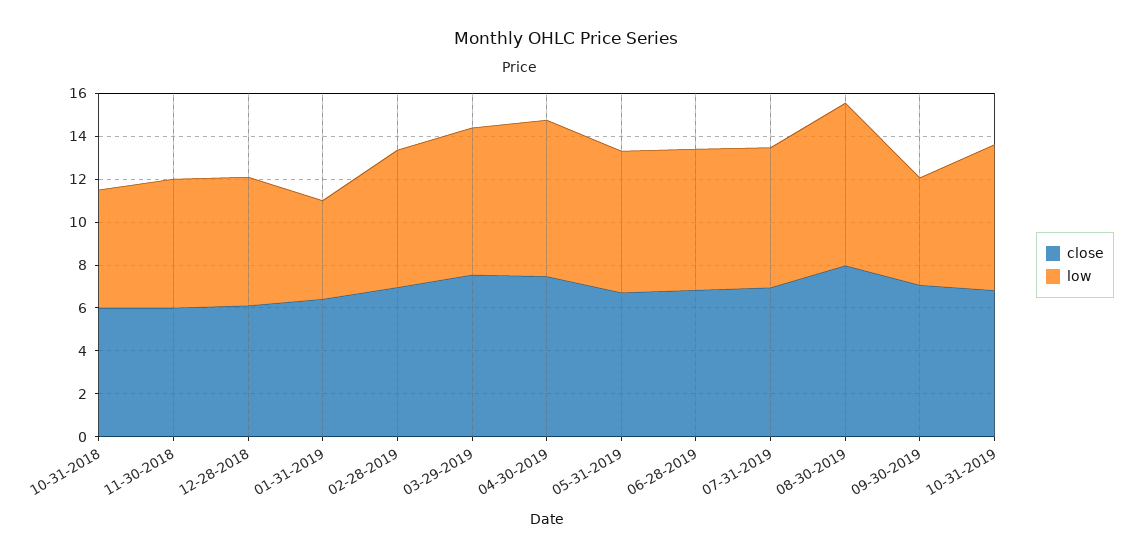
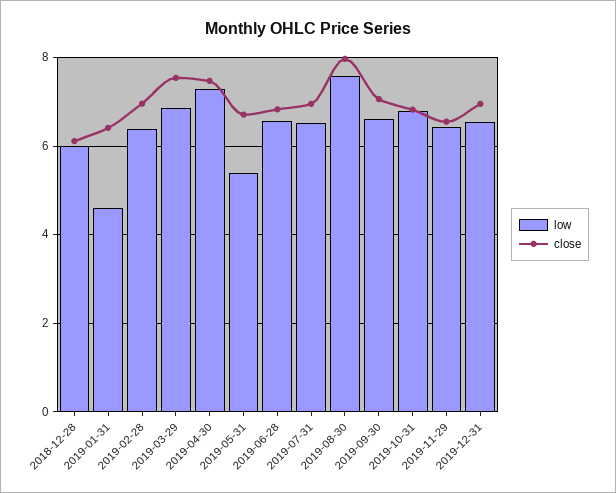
close, 10-31-2018: 6 -> none
low, 10-31-2018: 5.5 -> none
close, 11-30-2018: 6 -> none
low, 11-30-2018: 6 -> none
low, 05-31-2019: 6.5 -> 5.4
low, 09-30-2019: 5 -> 6.6
low, 2019-11-29: none -> 6.4
close, 2019-11-29: none -> 6.6
low, 2019-12-31: none -> 6.6
close, 2019-12-31: none -> 7

